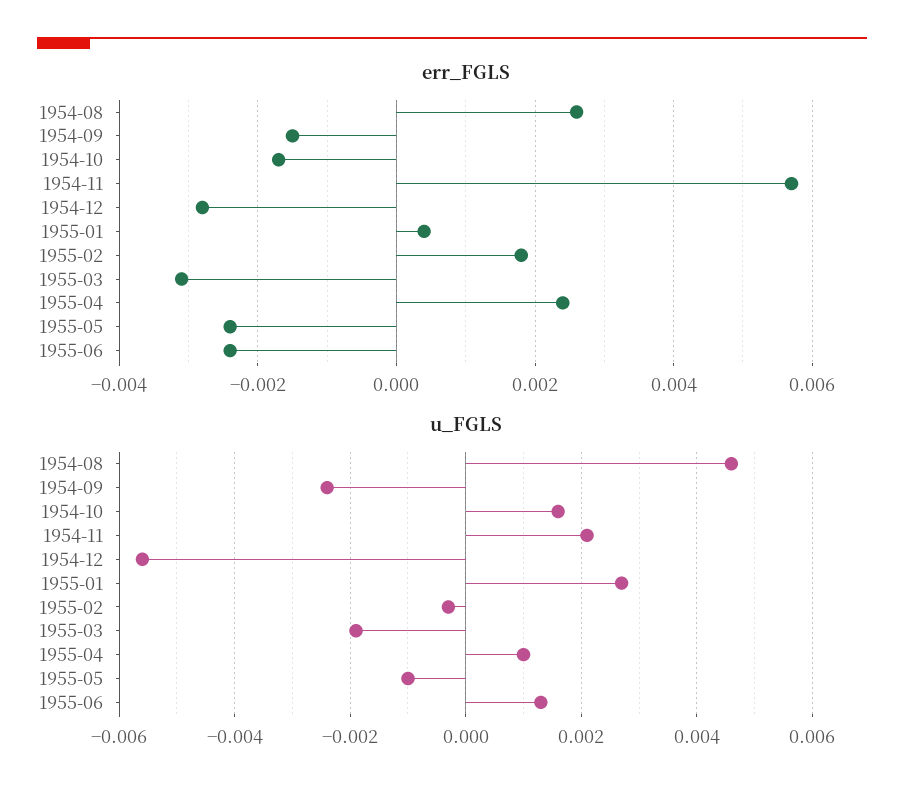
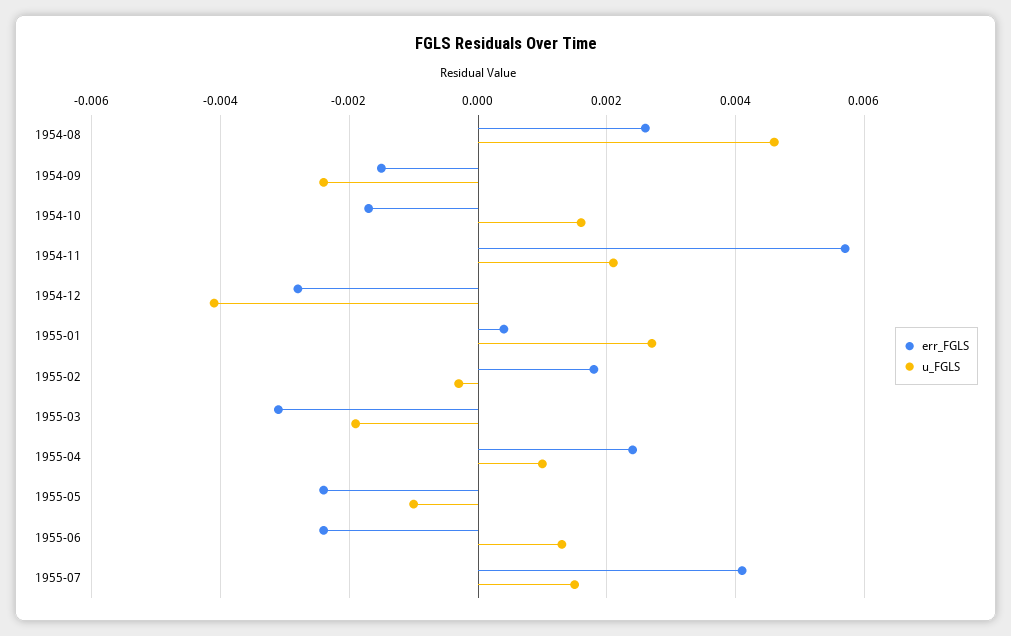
u_FGLS, 1954-12: -0.0055 -> -0.004
err_FGLS, 1955-07: none -> 0.004
u_FGLS, 1955-07: none -> 0.0015

